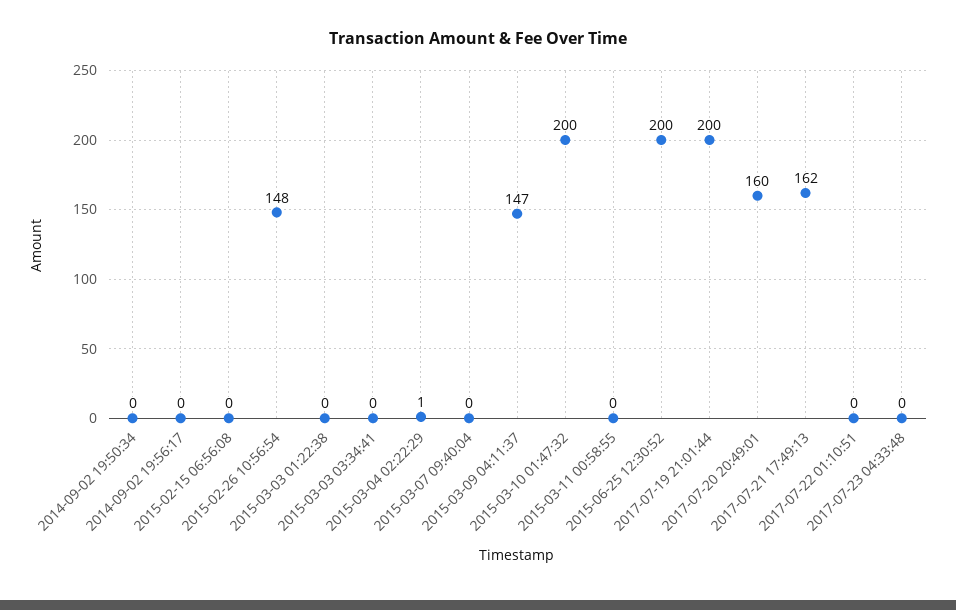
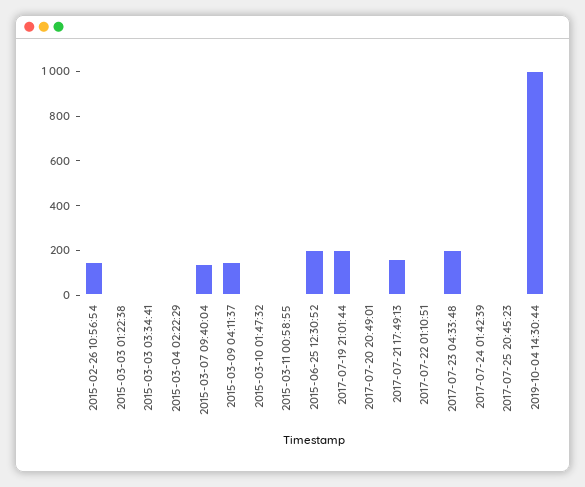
2014-09-02 19:50:34: 0 -> none
2014-09-02 19:56:17: 0 -> none
2015-02-15 06:56:08: 0 -> none
2015-03-07 09:40:04: 0 -> 150
2015-03-10 01:47:32: 200 -> 0
2017-07-20 20:49:01: 160 -> 0
2017-07-23 04:33:48: 0 -> 200
2017-07-24 01:42:39: none -> 0
2017-07-25 20:45:23: none -> 0
2019-10-04 14:30:44: none -> 1000

